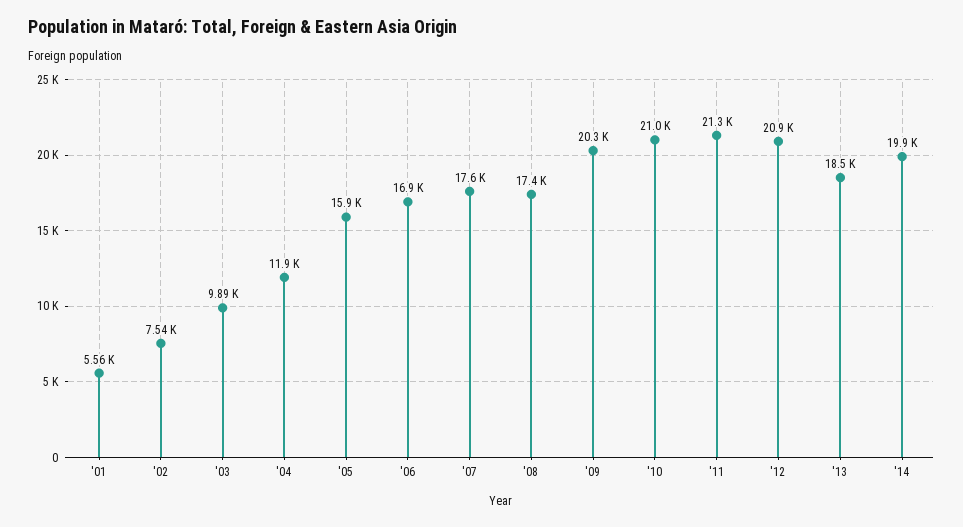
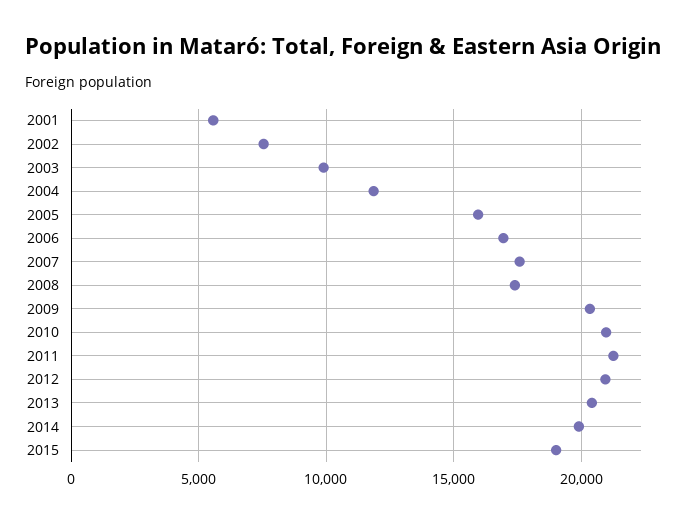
'13: 18500 -> 20500
2015: none -> 19000

